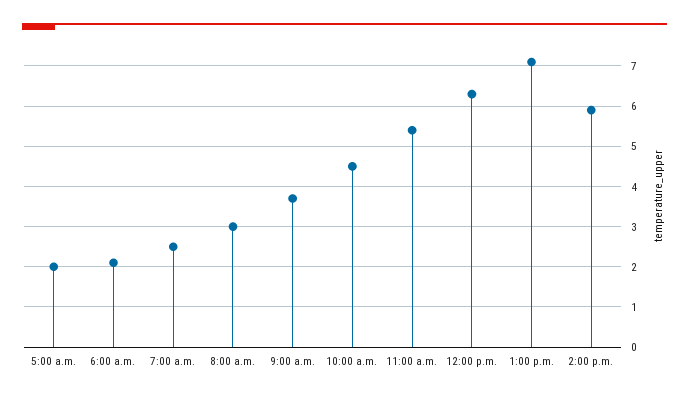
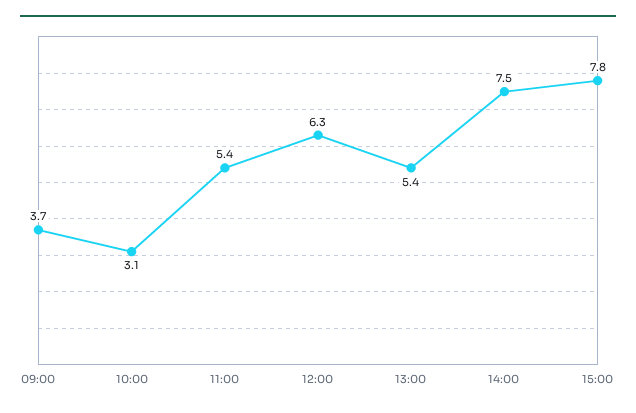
5:00 a.m.: 2 -> none
6:00 a.m.: 2 -> none
7:00 a.m.: 2.5 -> none
8:00 a.m.: 3 -> none
10:00 a.m.: 4.5 -> 3.1
1:00 p.m.: 7 -> 5.4
2:00 p.m.: 6 -> 7.5
15:00: none -> 7.8

